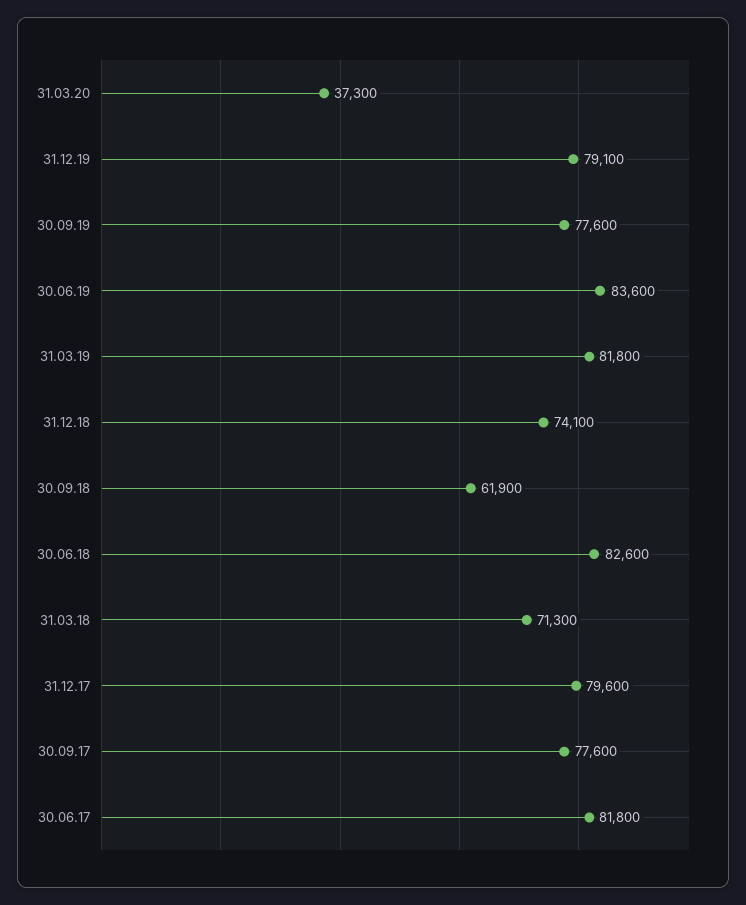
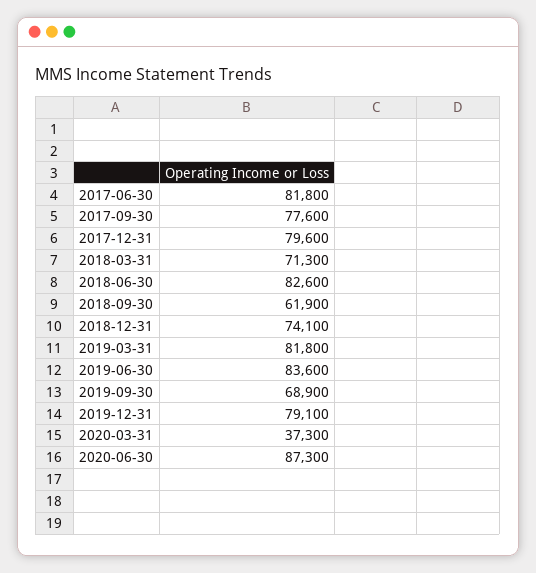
30.09.19: 77600 -> 68900
2020-06-30: none -> 87300

